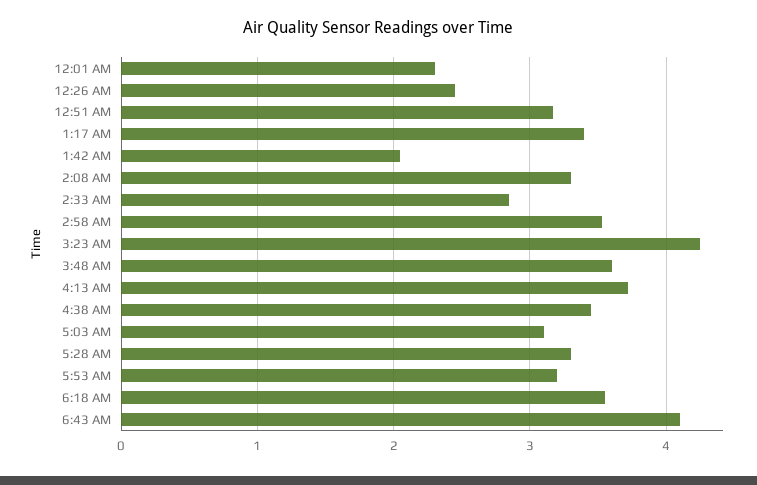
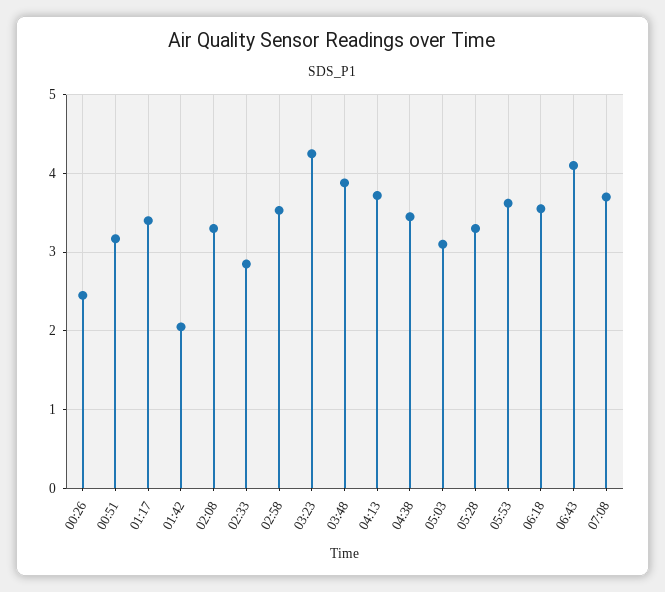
12:01 AM: 2.3 -> none
3:48 AM: 3.6 -> 3.9
5:53 AM: 3.2 -> 3.6
07:08: none -> 3.7

